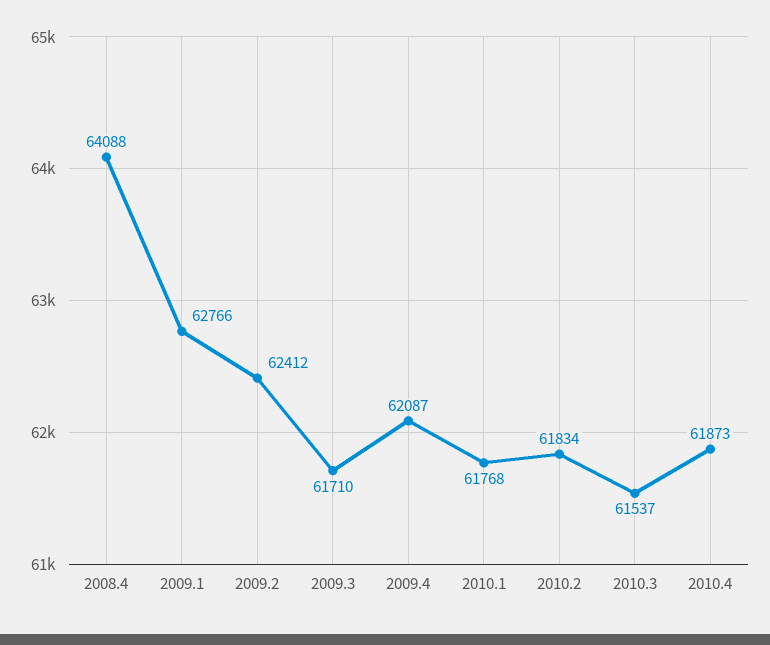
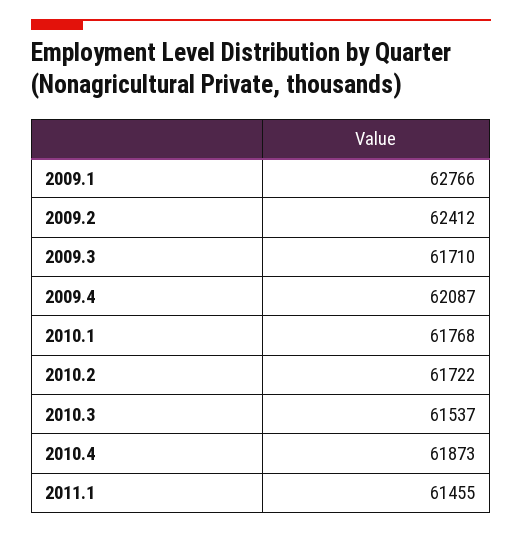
2008.4: 64088 -> none
2010.2: 61834 -> 61722
2011.1: none -> 61455

